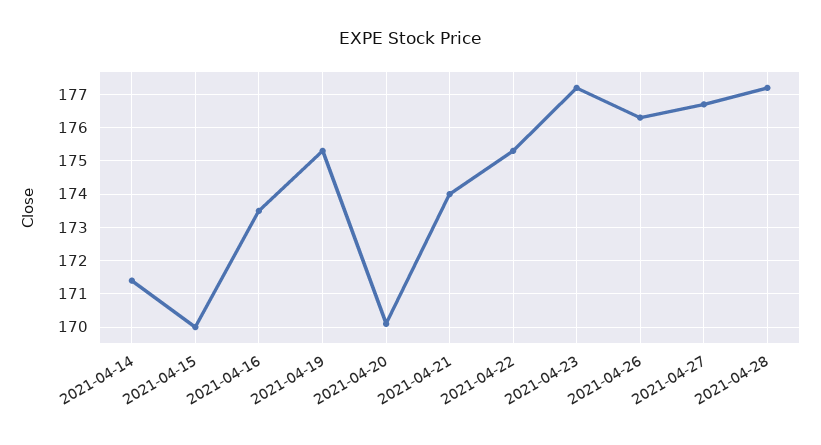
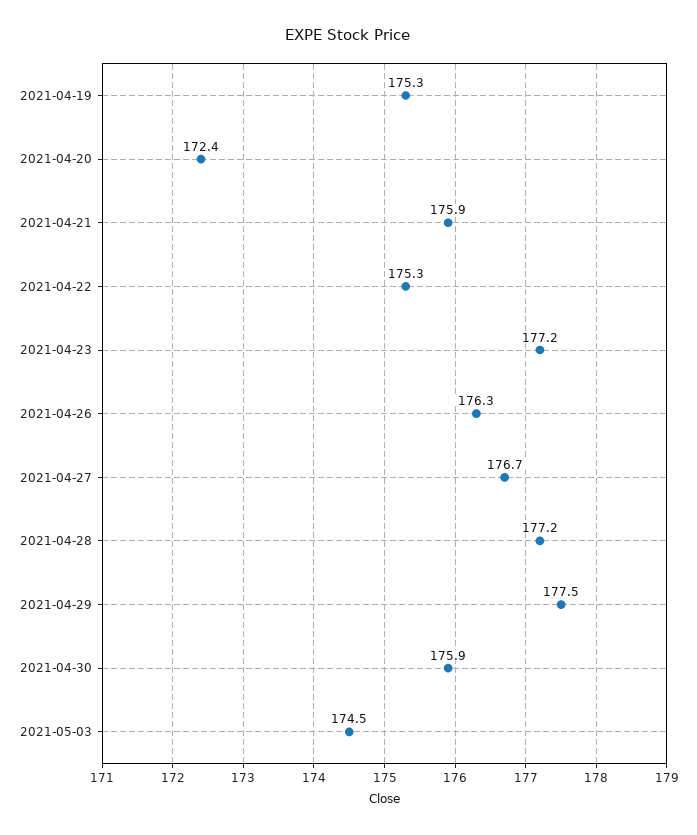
2021-04-14: 171.5 -> none
2021-04-15: 170 -> none
2021-04-16: 173.5 -> none
2021-04-20: 170 -> 172.4
2021-04-21: 174 -> 175.9
2021-04-29: none -> 177.5
2021-04-30: none -> 175.9
2021-05-03: none -> 174.5

